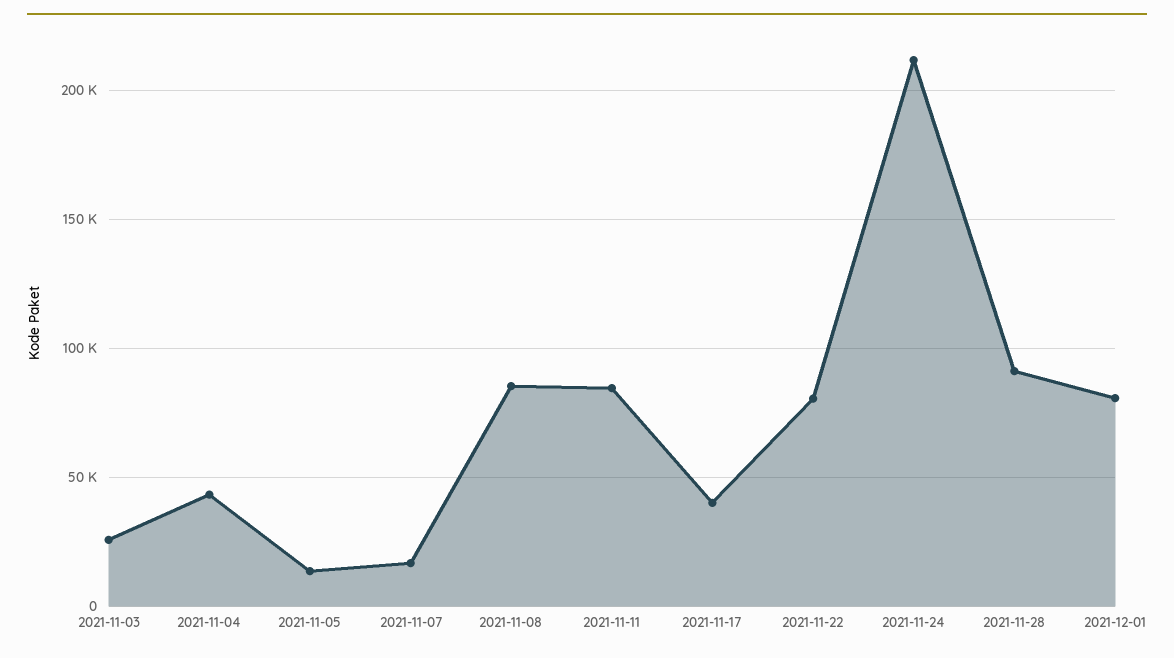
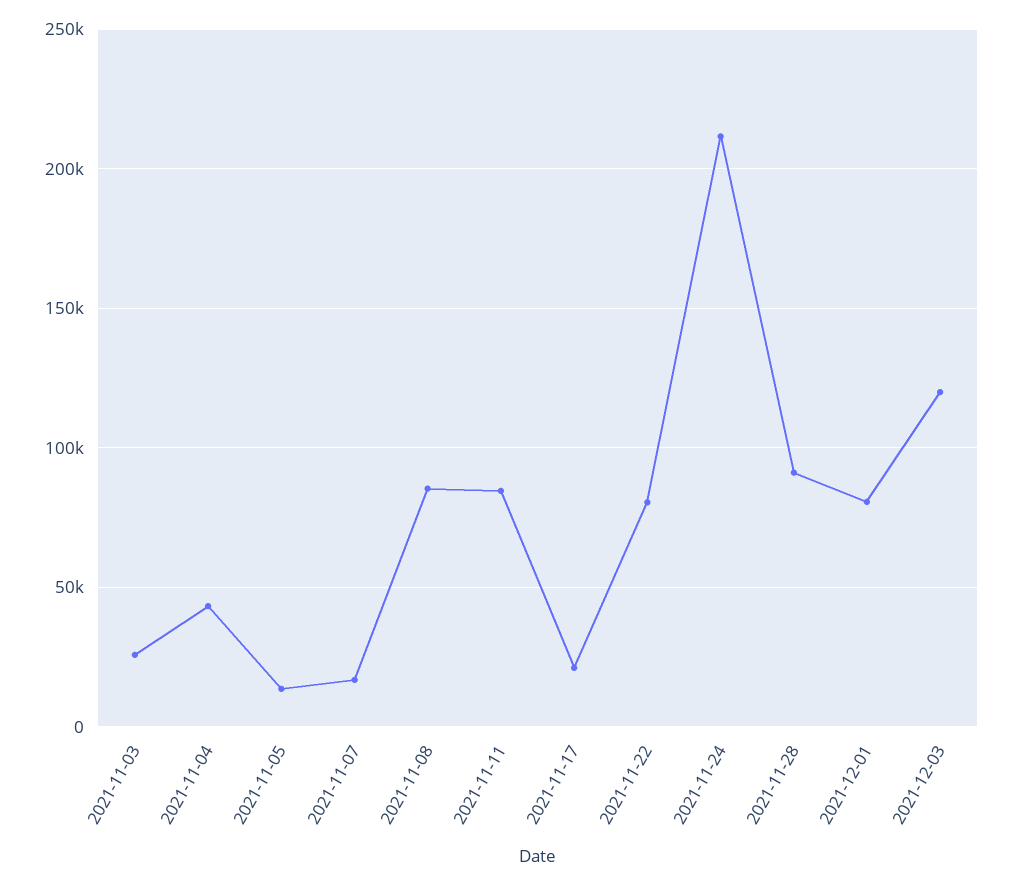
2021-11-17: 40000 -> 20000
2021-12-03: none -> 120000

